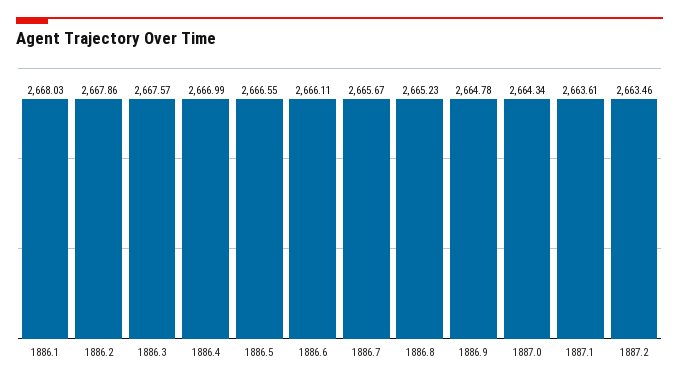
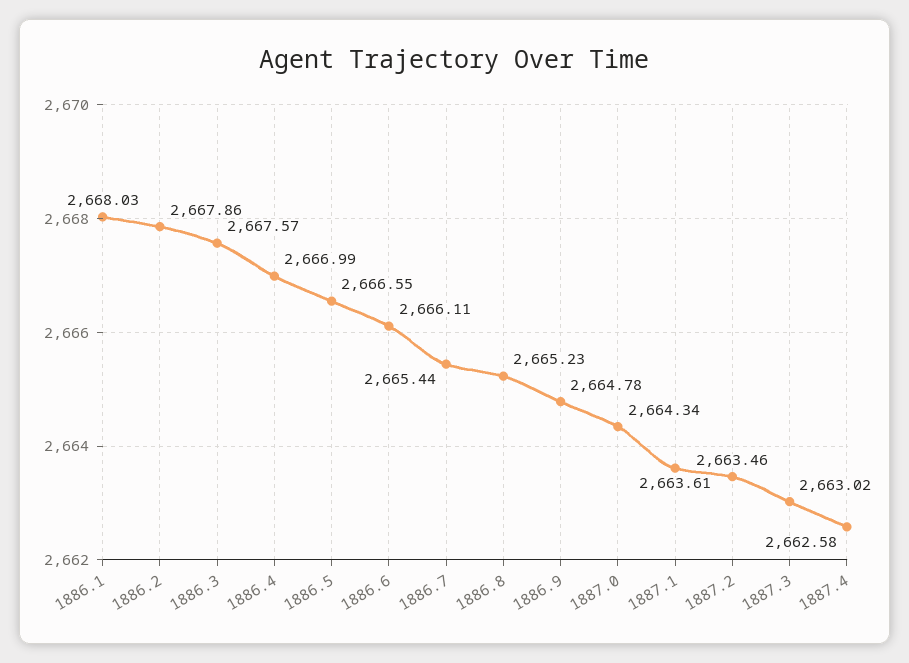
1886.7: 2665.67 -> 2665.44
1887.3: none -> 2663.02
1887.4: none -> 2662.58

